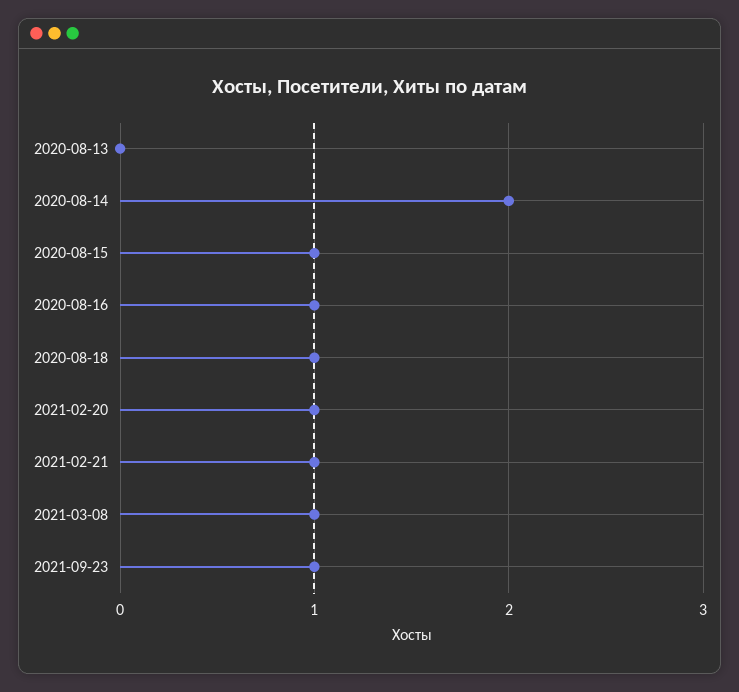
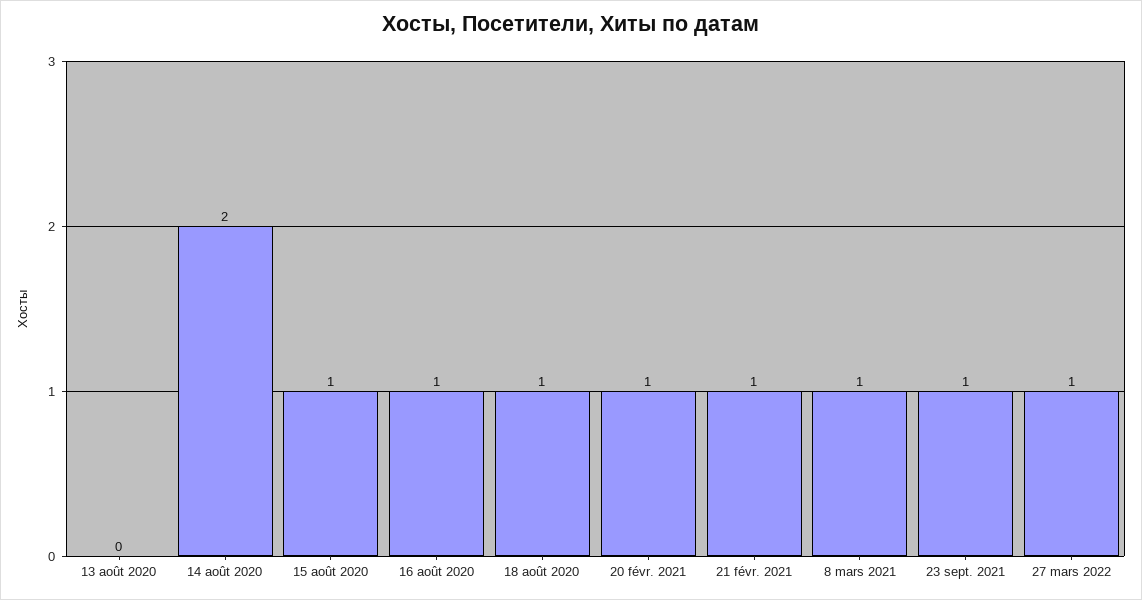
27 mars 2022: none -> 1

